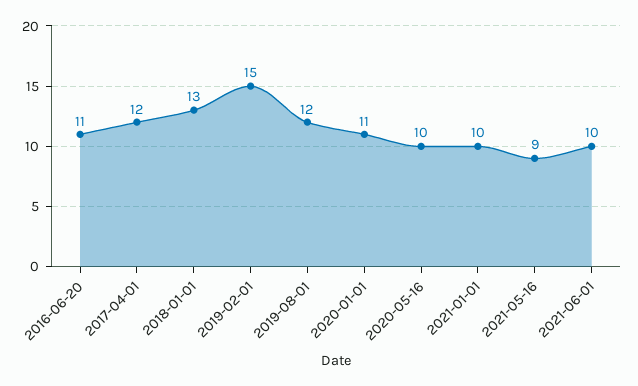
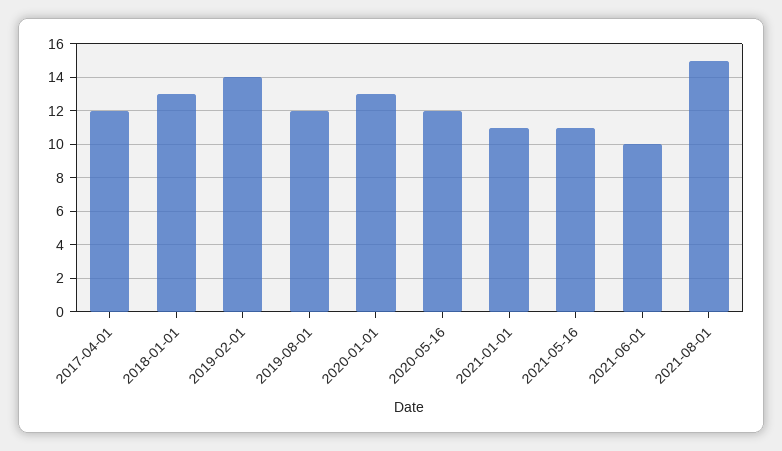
2016-06-20: 11 -> none
2019-02-01: 15 -> 14
2020-01-01: 11 -> 13
2020-05-16: 10 -> 12
2021-01-01: 10 -> 11
2021-05-16: 9 -> 11
2021-08-01: none -> 15

